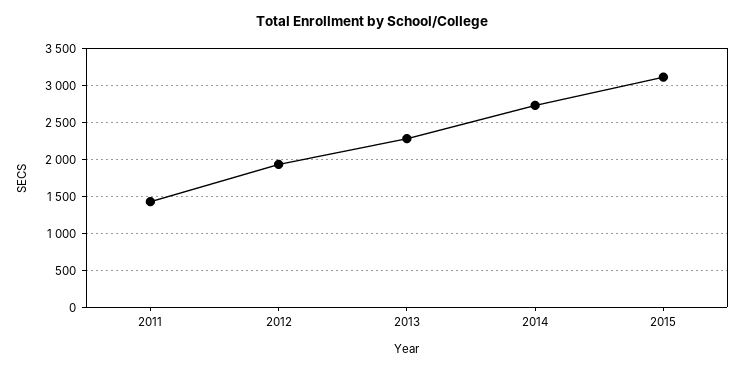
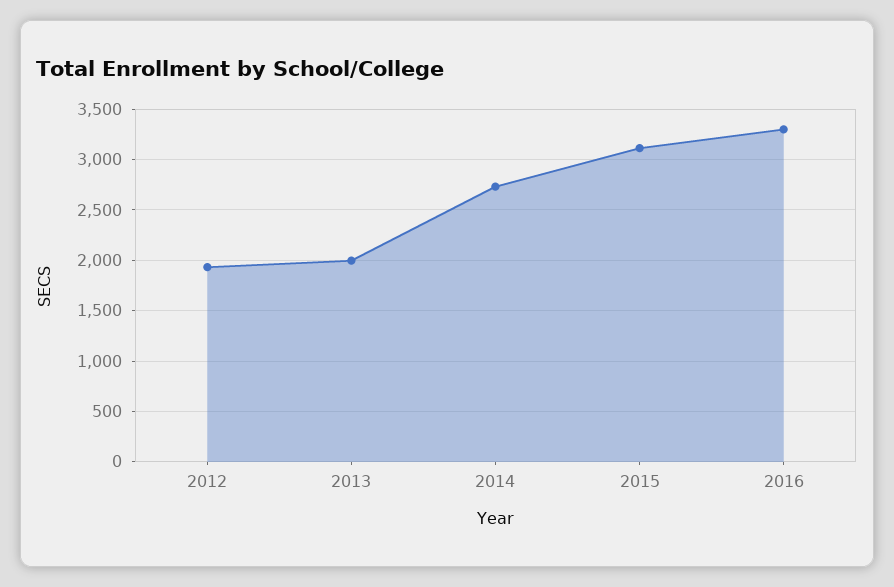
2011: 1400 -> none
2013: 2300 -> 2000
2016: none -> 3300

